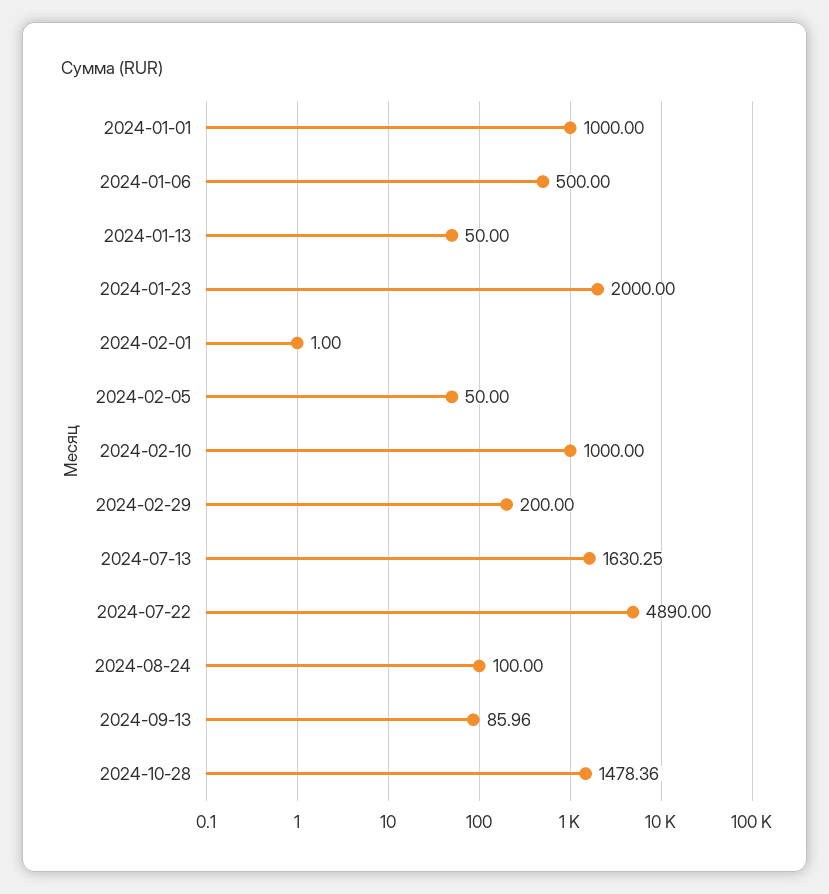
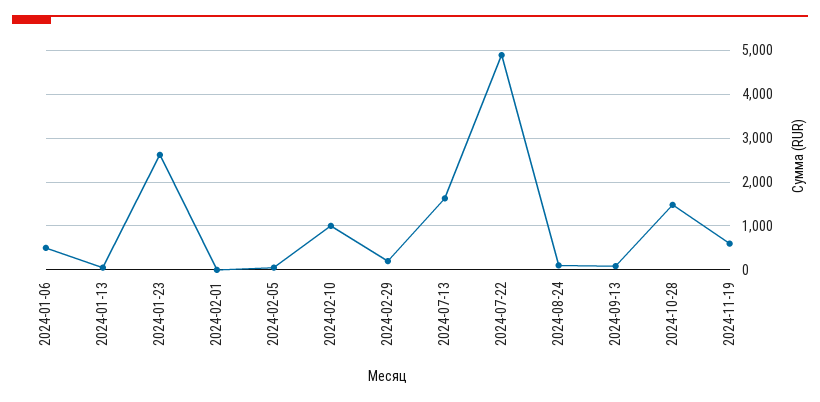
2024-01-01: 1000 -> none
2024-01-23: 2000 -> 2600
2024-11-19: none -> 600

